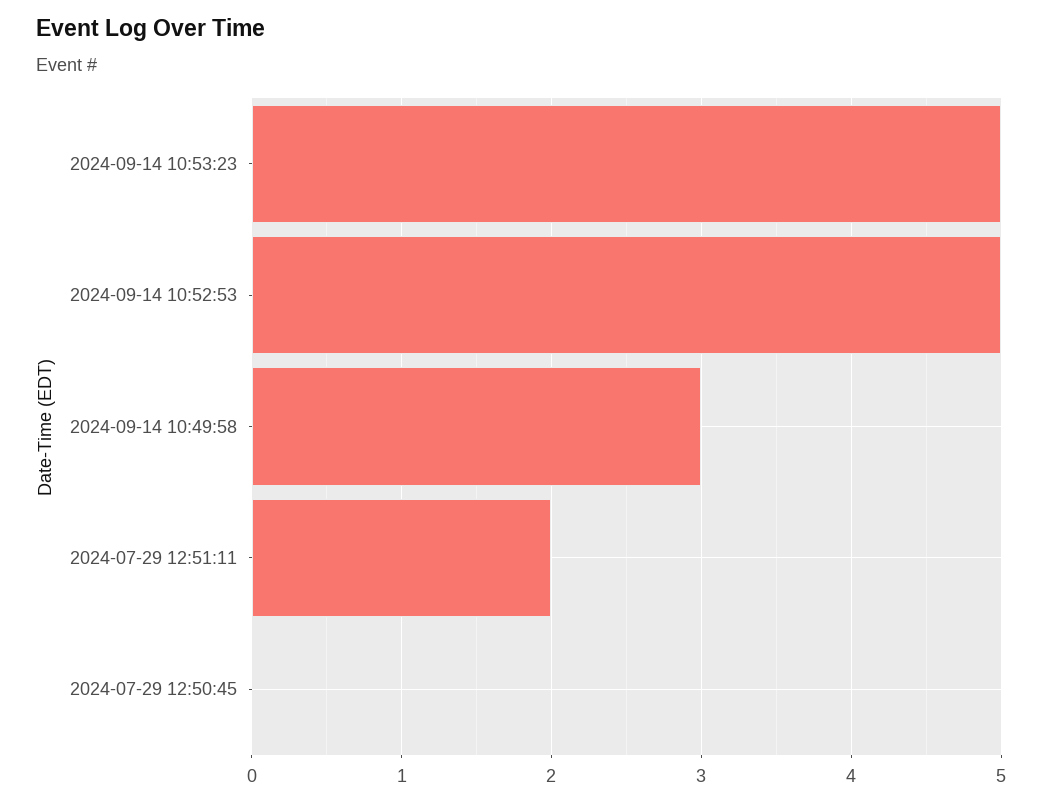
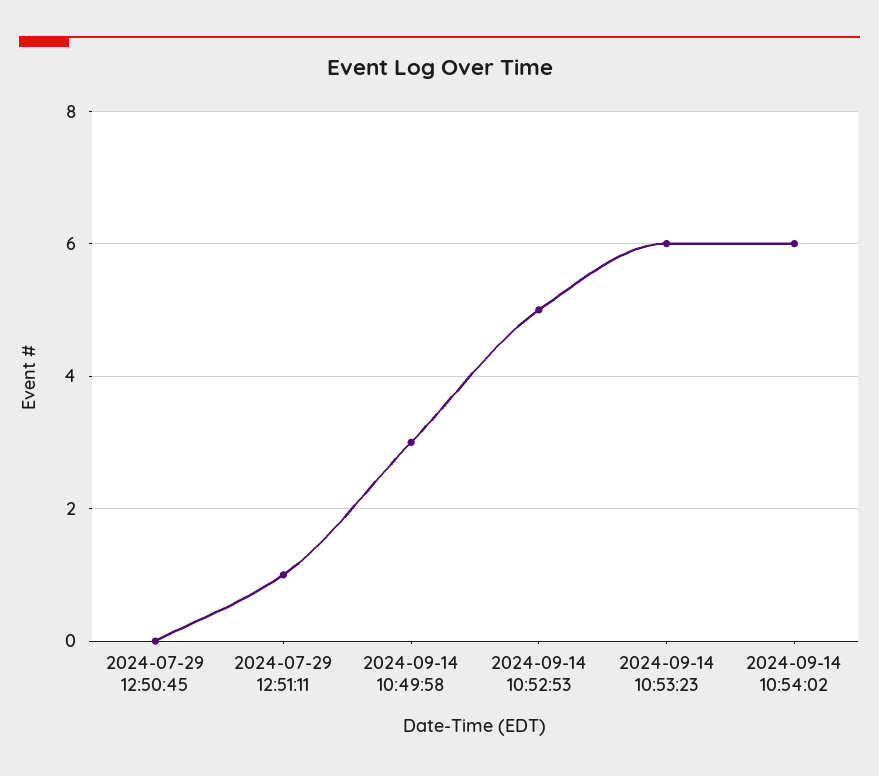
2024-09-14 10:53:23: 5 -> 6
2024-07-29 12:51:11: 2 -> 1
2024-09-14 10:54:02: none -> 6

